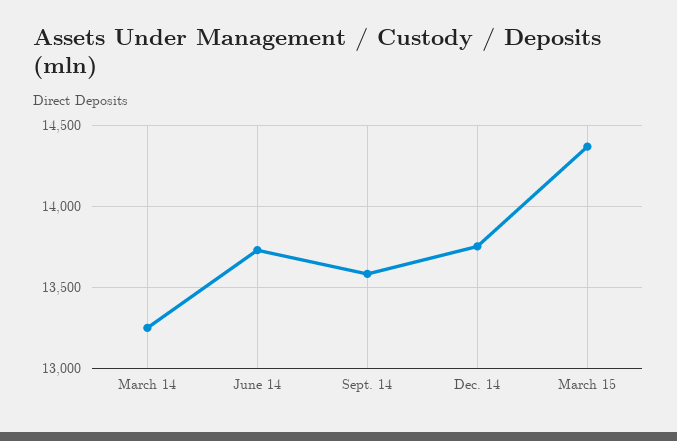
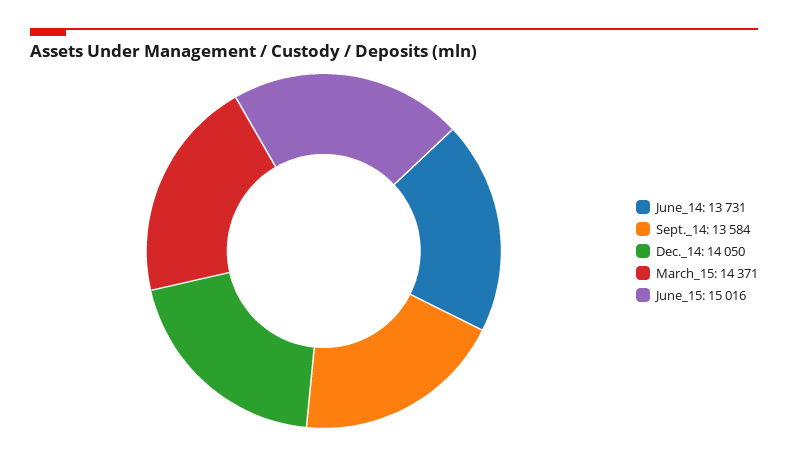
March 14: 13250 -> none
Dec. 14: 13750 -> 14050
June_15: none -> 15016

